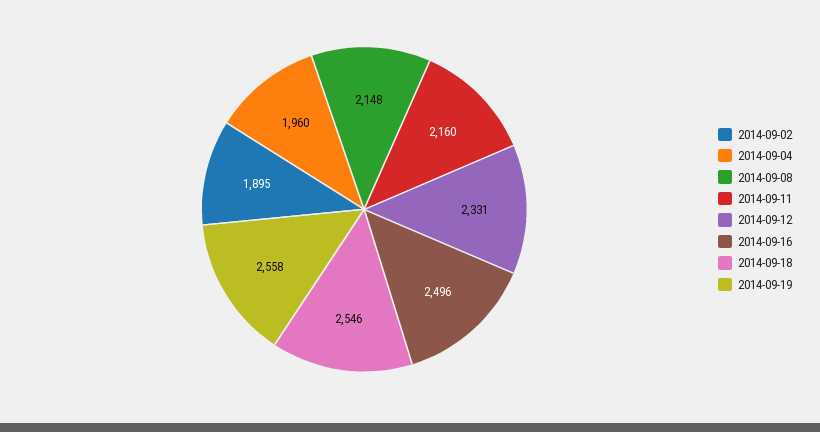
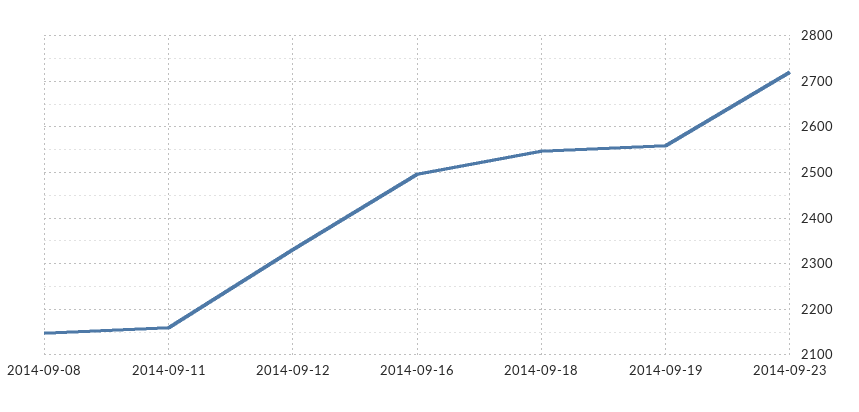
2014-09-02: 1895 -> none
2014-09-04: 1960 -> none
2014-09-23: none -> 2720

